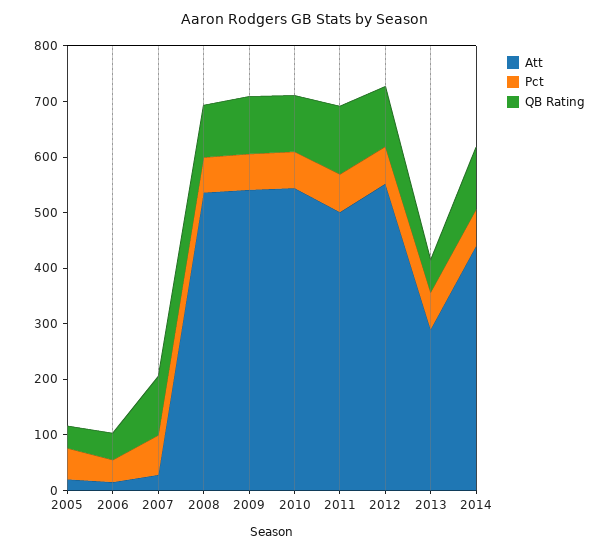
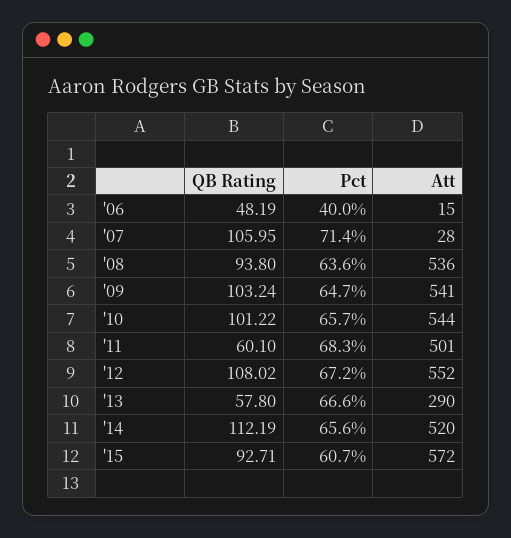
Att, 2005: 20 -> none
Pct, 2005: 60 -> none
QB Rating, 2005: 40 -> none
QB Rating, 2011: 120 -> 60.1
Att, 2014: 440 -> 520
QB Rating, '15: none -> 92.71
Pct, '15: none -> 60.7
Att, '15: none -> 572

